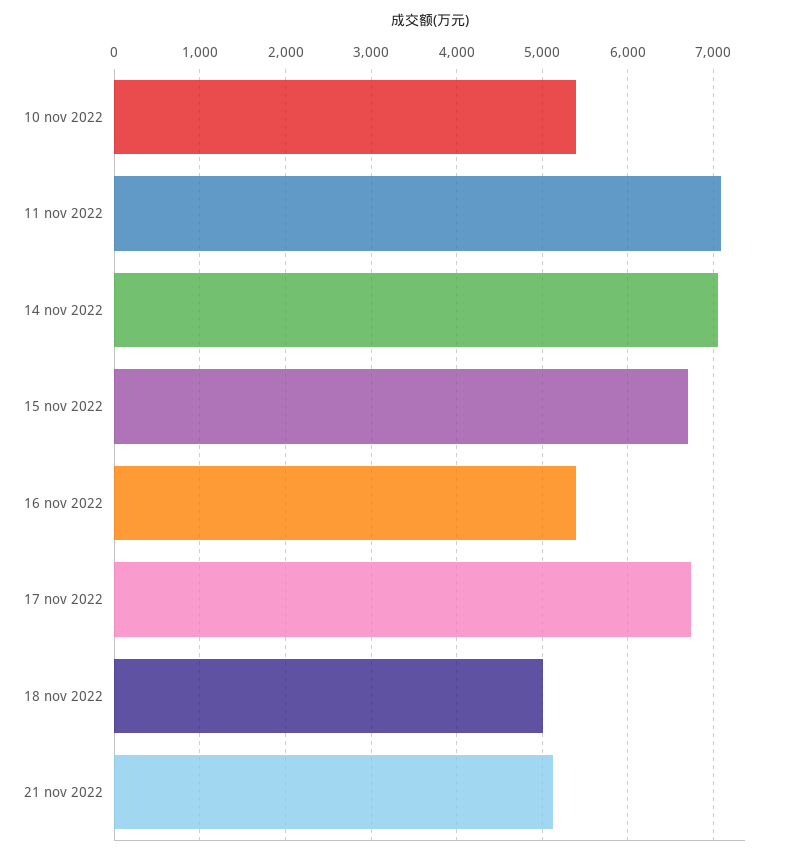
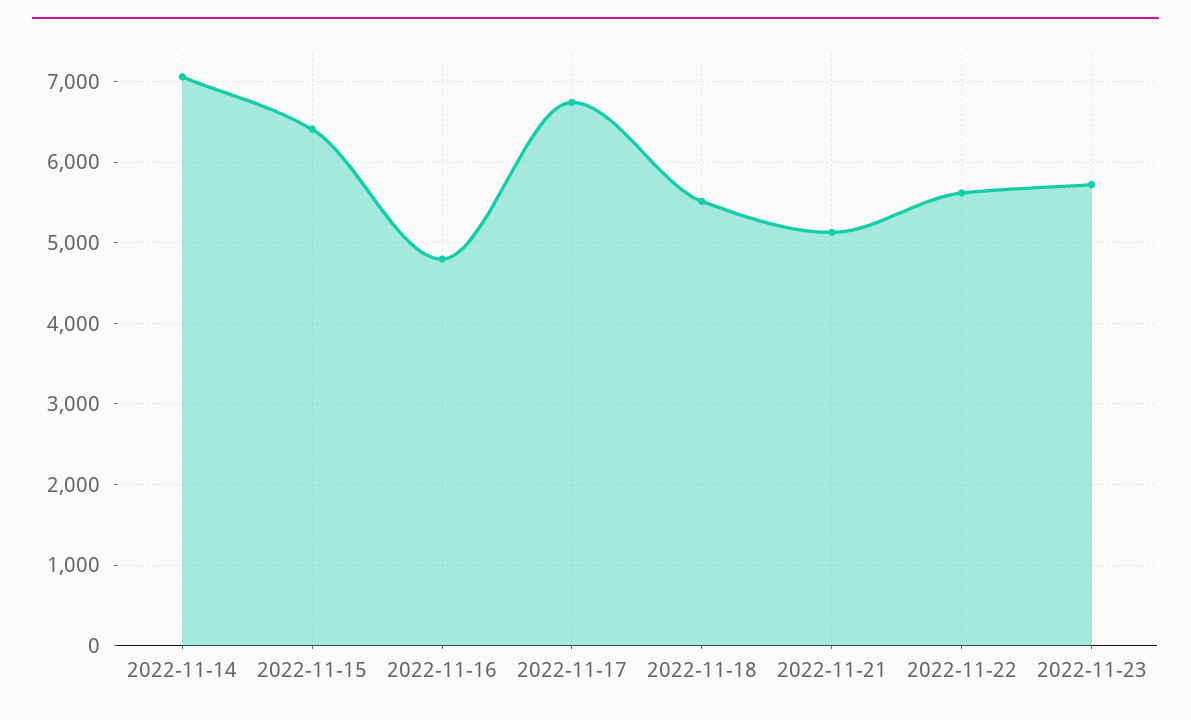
10 nov 2022: 5400 -> none
11 nov 2022: 7100 -> none
15 nov 2022: 6700 -> 6400
16 nov 2022: 5400 -> 4800
18 nov 2022: 5000 -> 5500
2022-11-22: none -> 5600
2022-11-23: none -> 5700

